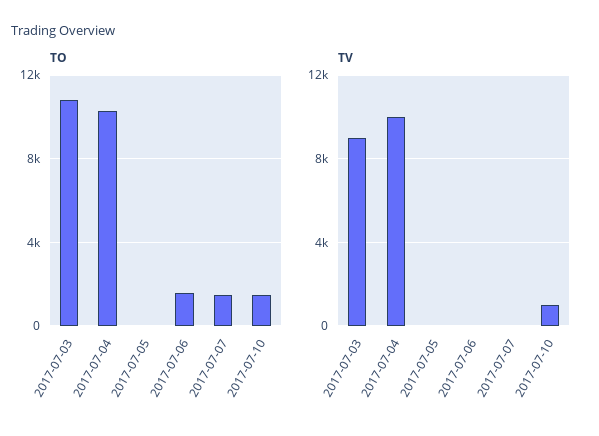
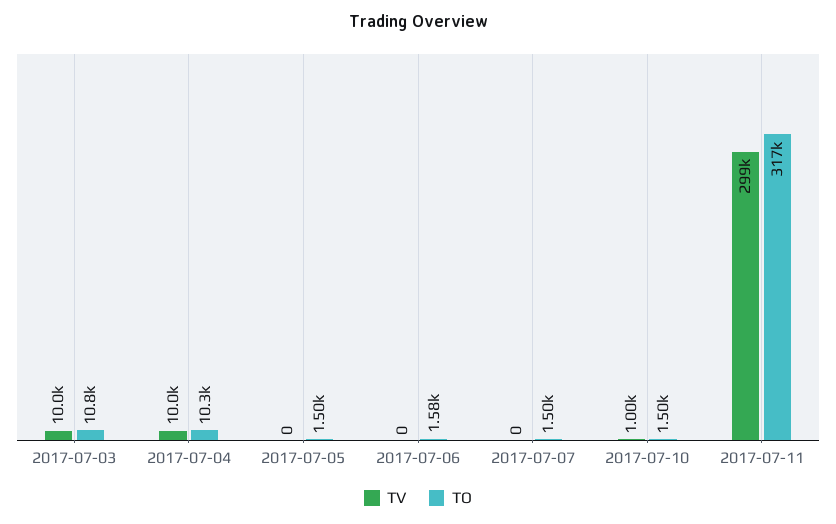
TO, 2017-07-05: 0 -> 1500
TV, 2017-07-03: 9000 -> 10000
TV, 2017-07-11: none -> 299000
TO, 2017-07-11: none -> 317000

